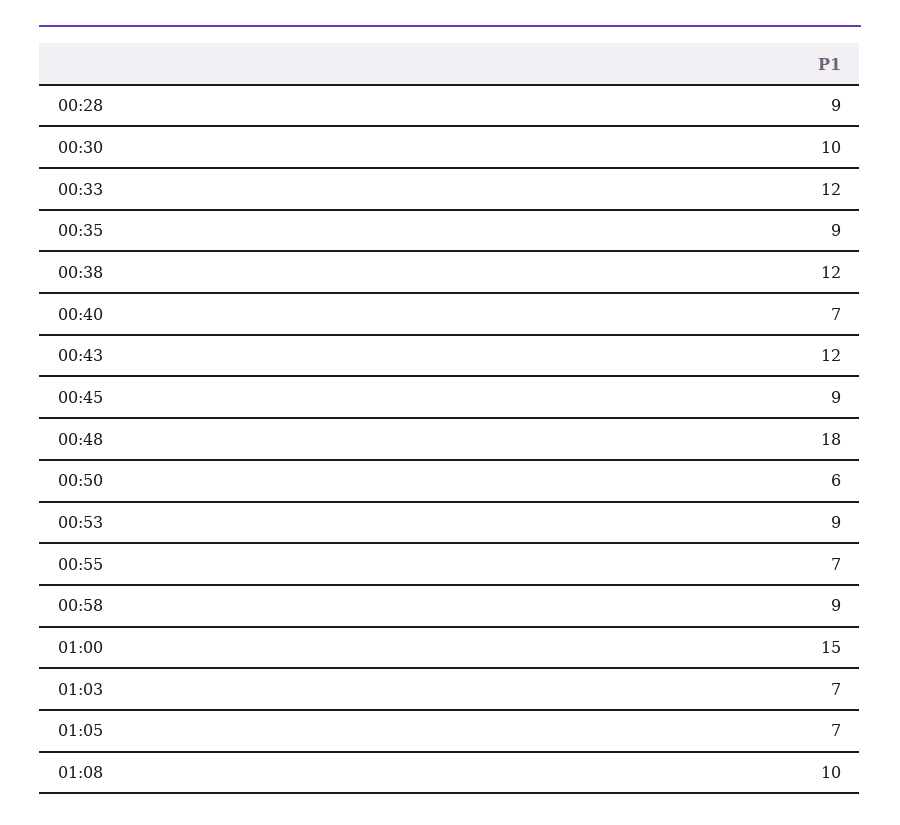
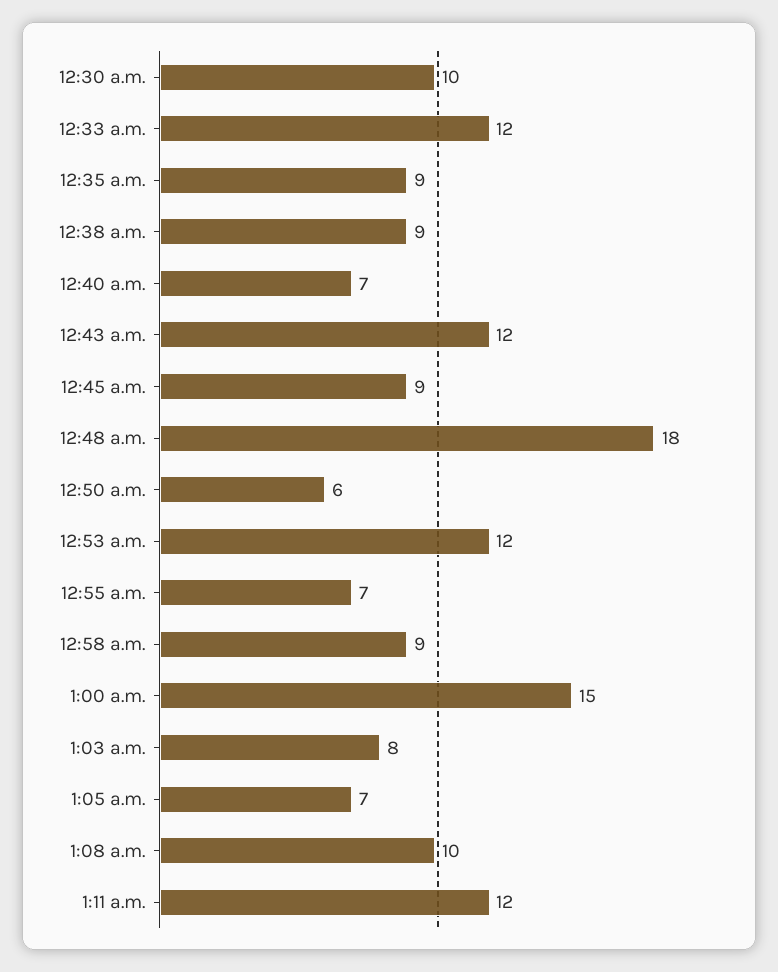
00:28: 9 -> none
00:38: 12 -> 9
00:53: 9 -> 12
01:03: 7 -> 8
1:11 a.m.: none -> 12

